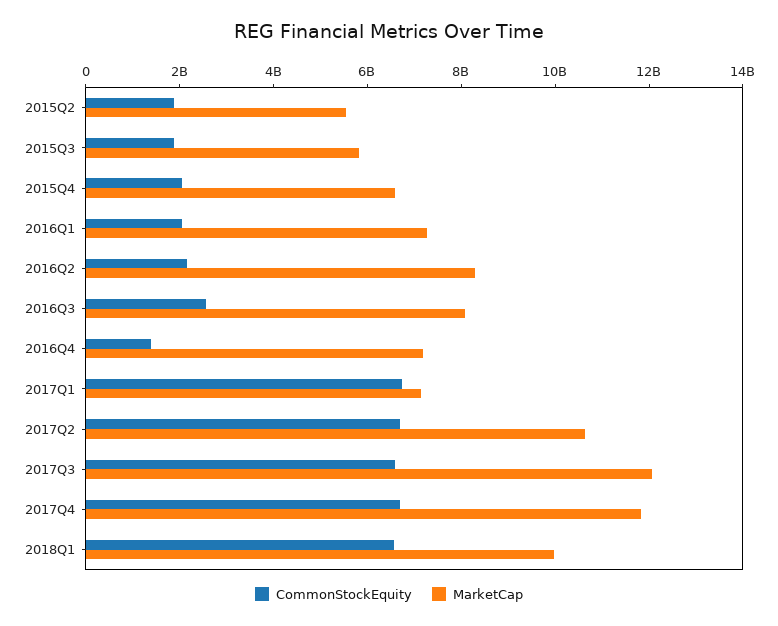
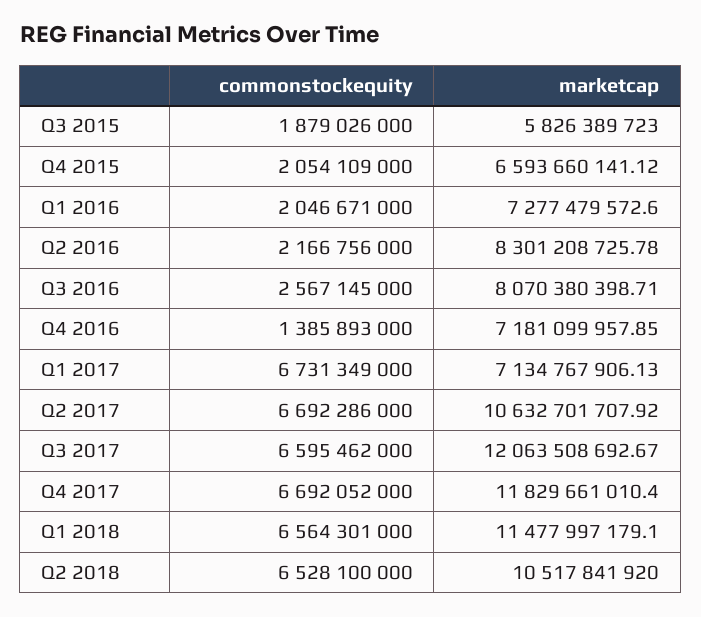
CommonStockEquity, 2015Q2: 2000000000 -> none
MarketCap, 2015Q2: 5500000000 -> none
MarketCap, 2018Q1: 10000000000 -> 11477997179.1
CommonStockEquity, Q2 2018: none -> 6528100000
MarketCap, Q2 2018: none -> 10517841920

